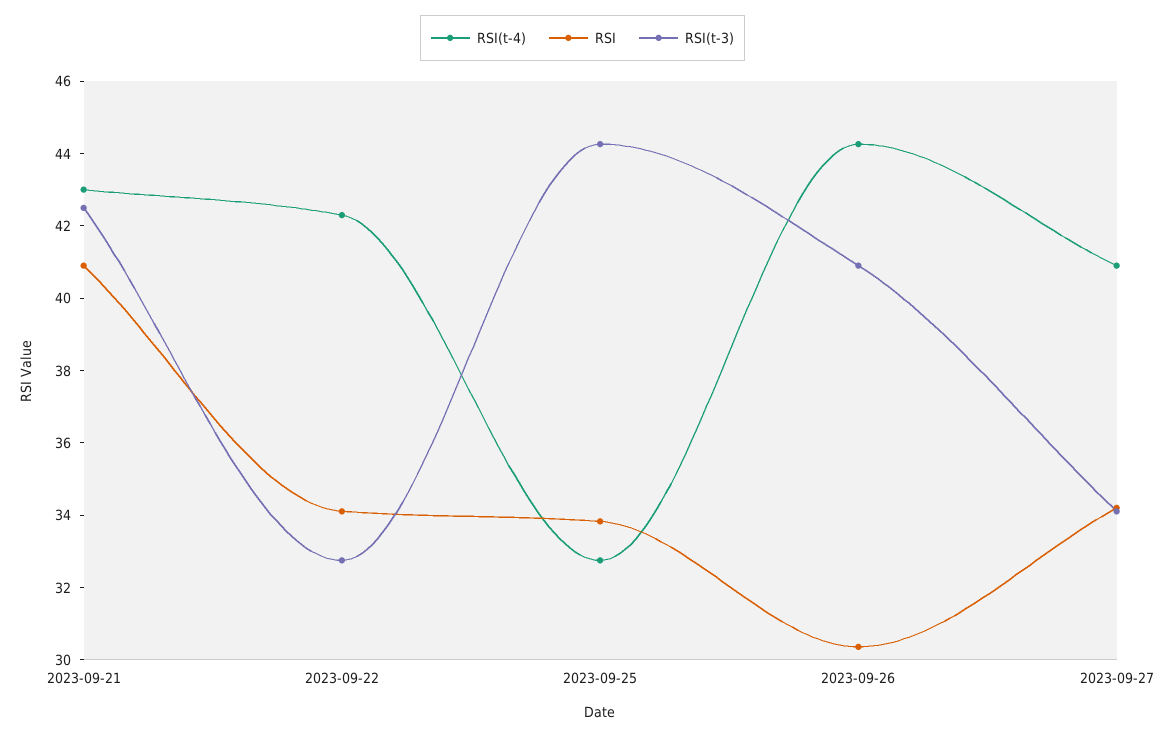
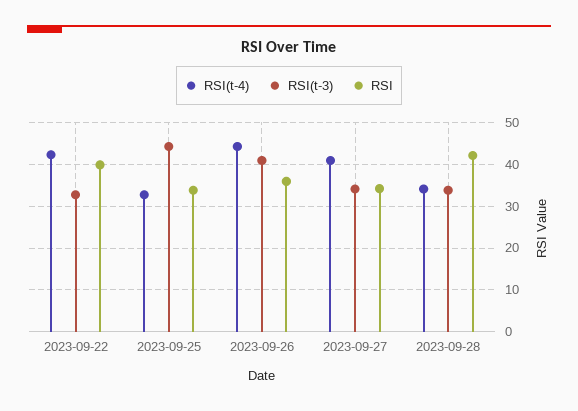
RSI(t-4), 2023-09-21: 43 -> none
RSI, 2023-09-21: 41 -> none
RSI(t-3), 2023-09-21: 42.5 -> none
RSI, 2023-09-22: 34 -> 40
RSI, 2023-09-26: 30.5 -> 36
RSI(t-4), 2023-09-28: none -> 34
RSI(t-3), 2023-09-28: none -> 34
RSI, 2023-09-28: none -> 42

